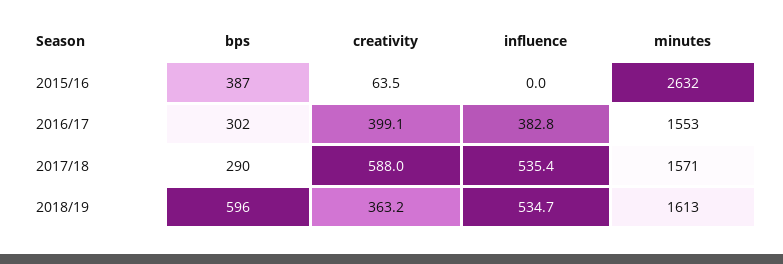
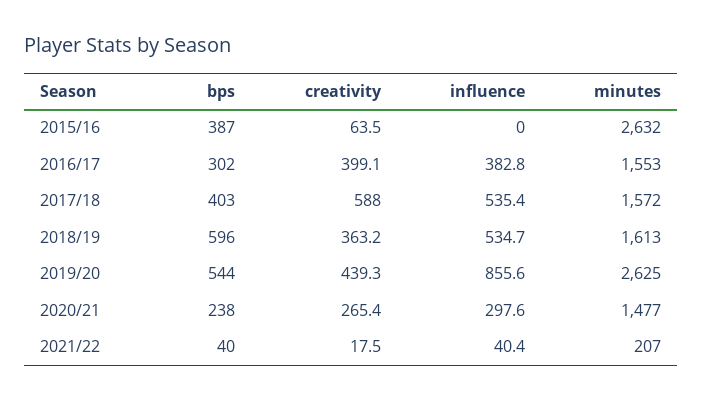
bps, 2017/18: 290 -> 403
minutes, 2017/18: 1571 -> 1572
bps, 2019/20: none -> 544
creativity, 2019/20: none -> 439.3
influence, 2019/20: none -> 855.6
minutes, 2019/20: none -> 2625
bps, 2020/21: none -> 238
creativity, 2020/21: none -> 265.4
influence, 2020/21: none -> 297.6
minutes, 2020/21: none -> 1477
bps, 2021/22: none -> 40
creativity, 2021/22: none -> 17.5
influence, 2021/22: none -> 40.4
minutes, 2021/22: none -> 207

